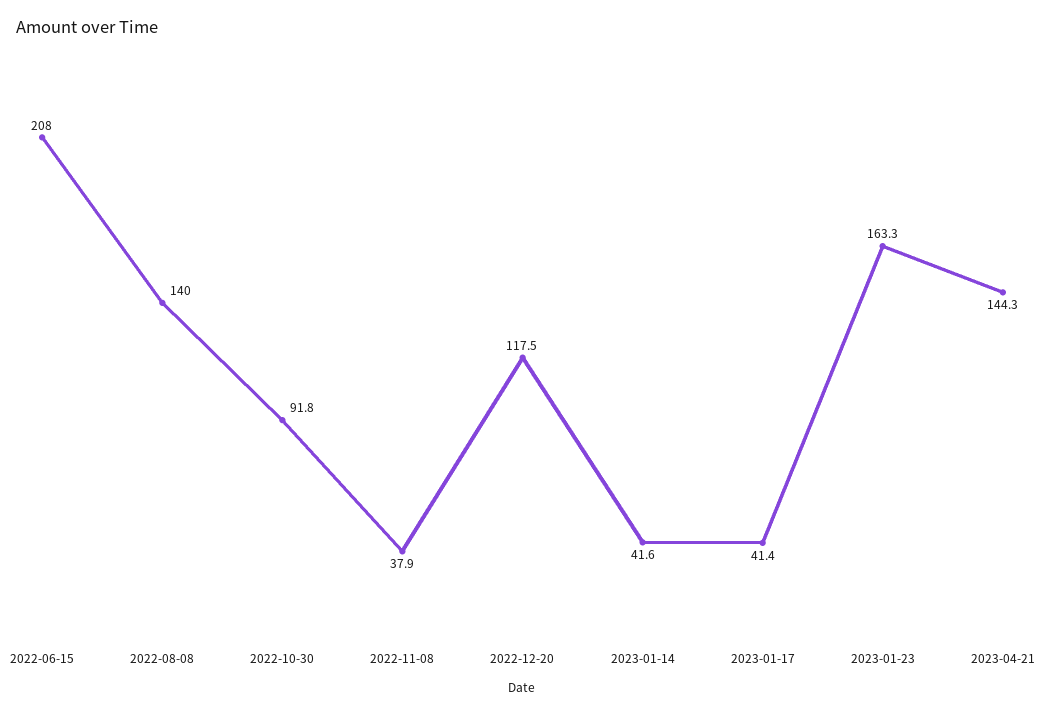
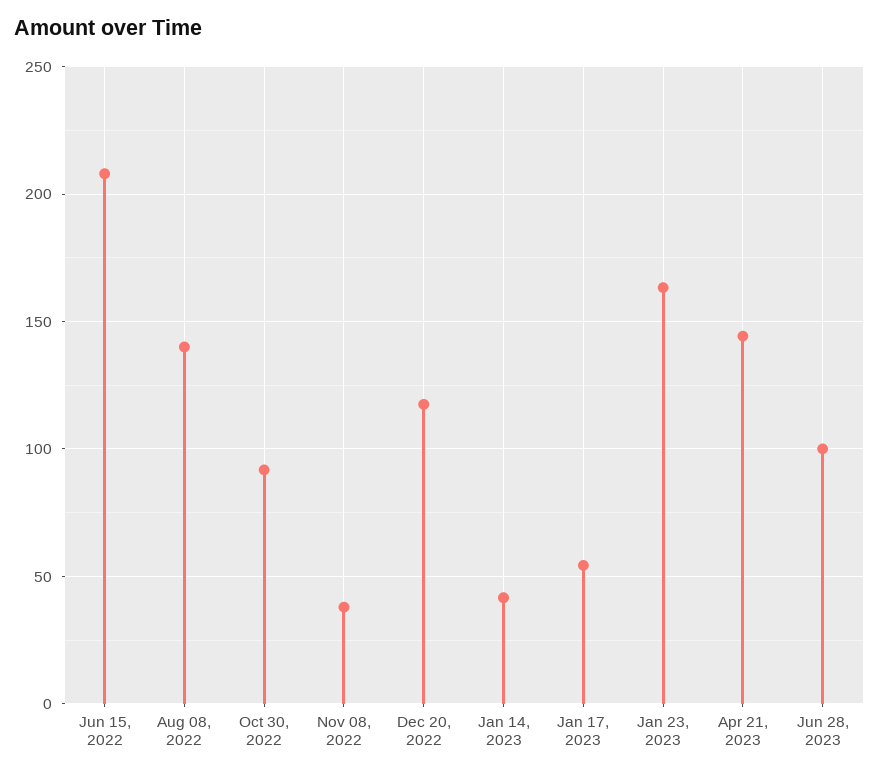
2023-01-17: 41.4 -> 55
Jun 28, 2023: none -> 100

